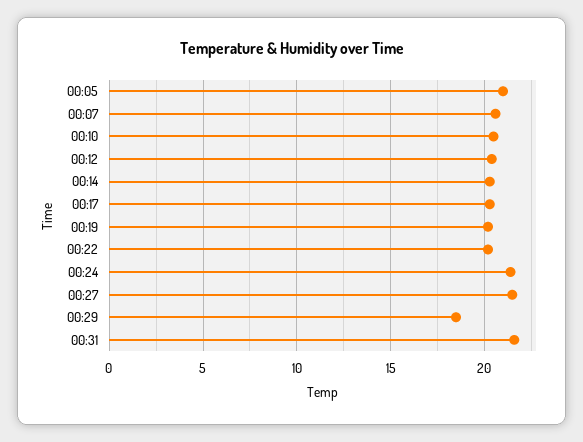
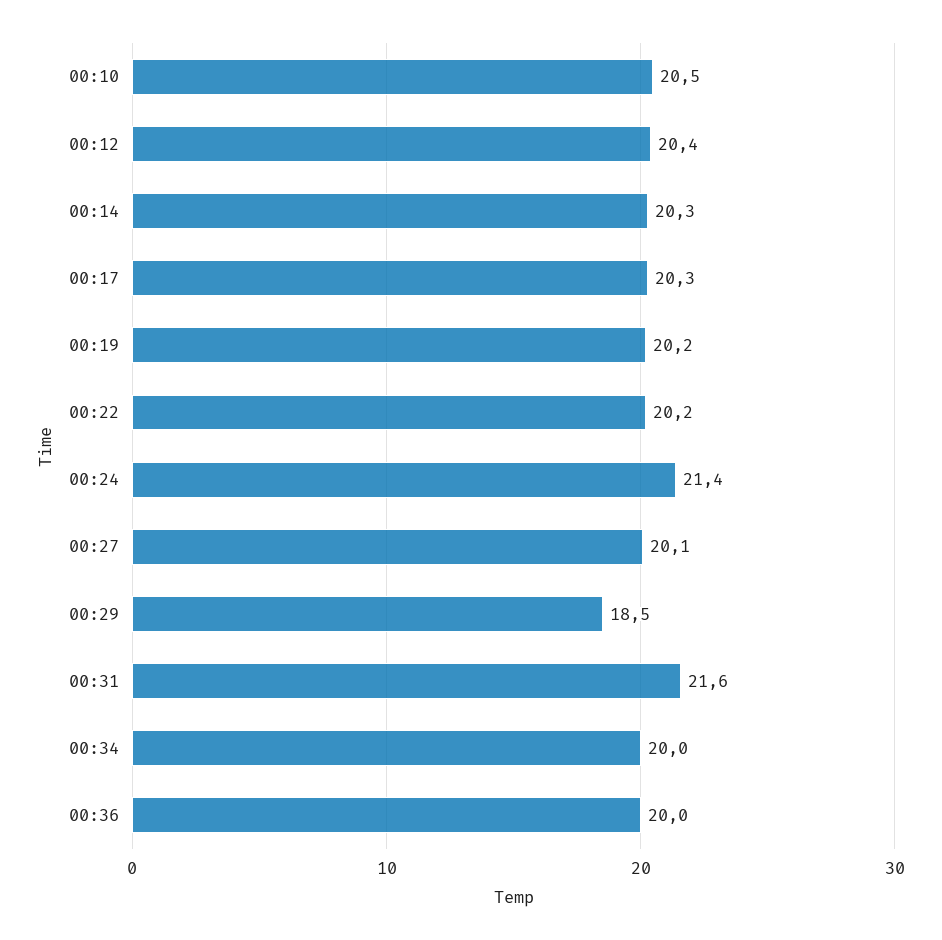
00:05: 21 -> none
00:07: 20.5 -> none
00:27: 21.5 -> 20.1
00:34: none -> 20
00:36: none -> 20

